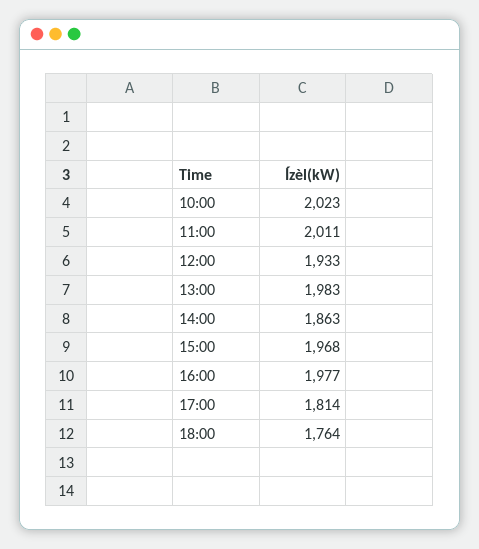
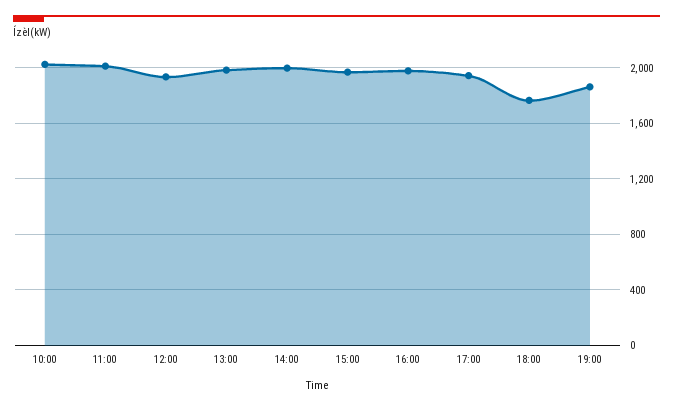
14:00: 1863 -> 2000
17:00: 1814 -> 1950
19:00: none -> 1850

